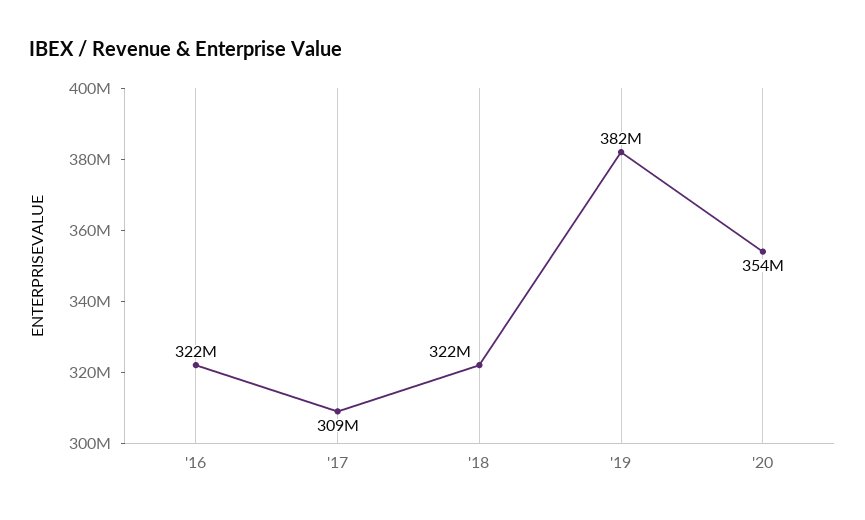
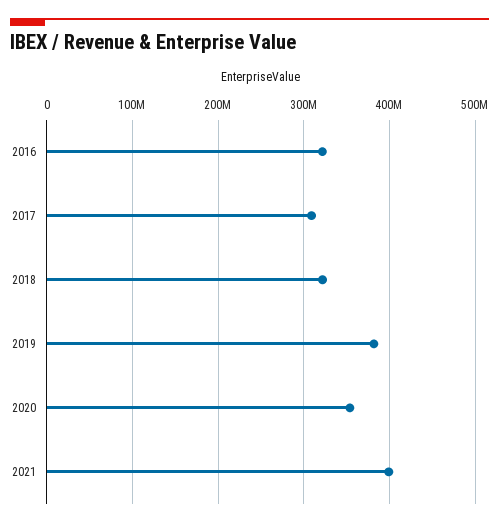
2021: none -> 400000000

